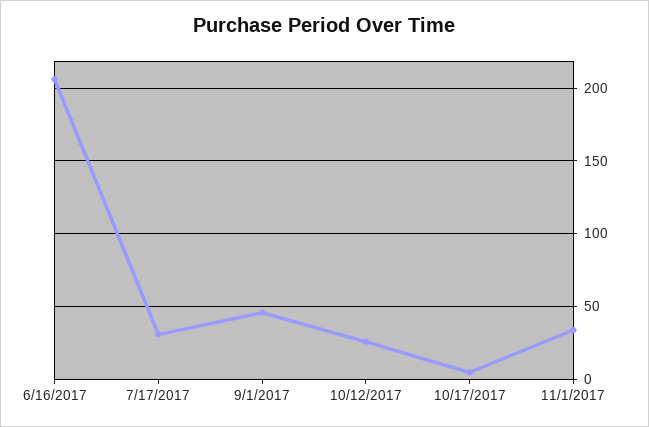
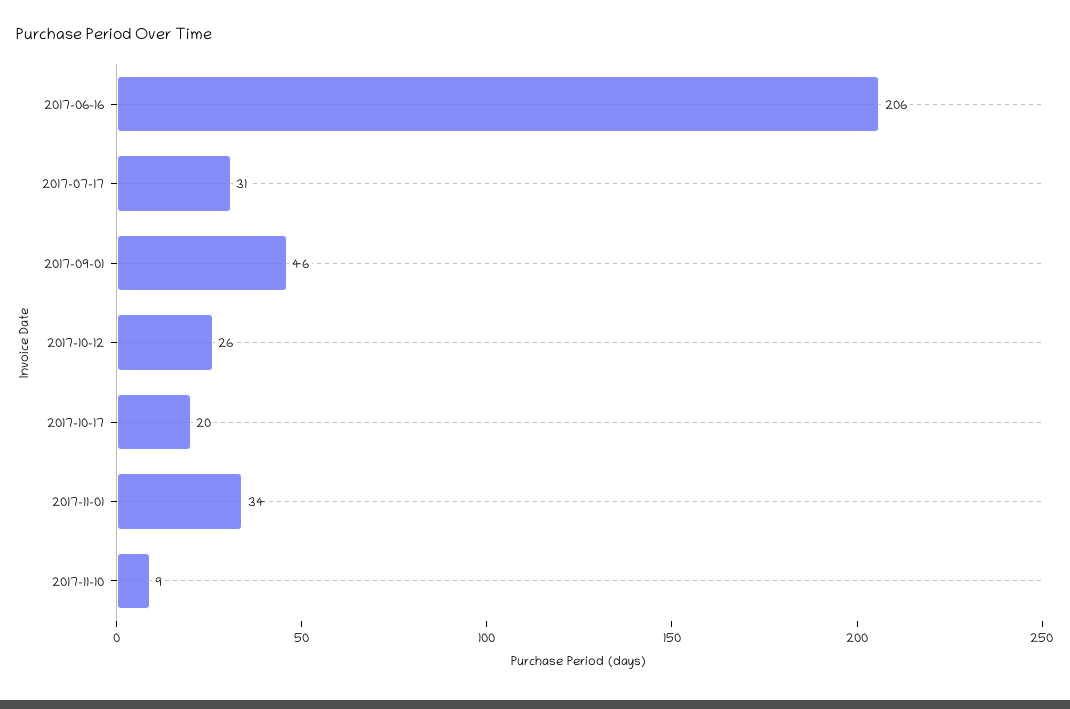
10/17/2017: 5 -> 20
2017-11-10: none -> 9

